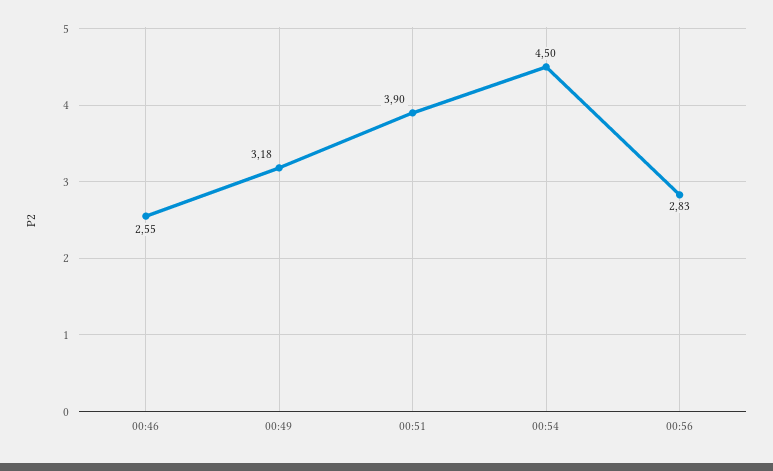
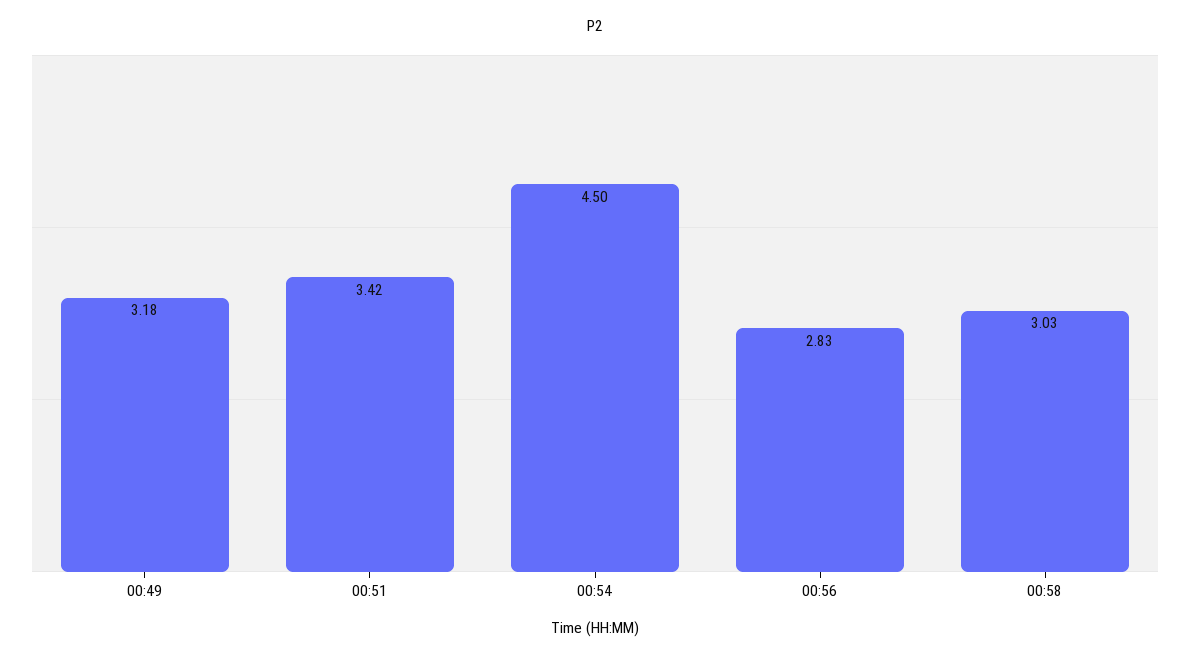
00:46: 2.55 -> none
00:51: 3.9 -> 3.42
00:58: none -> 3.03

